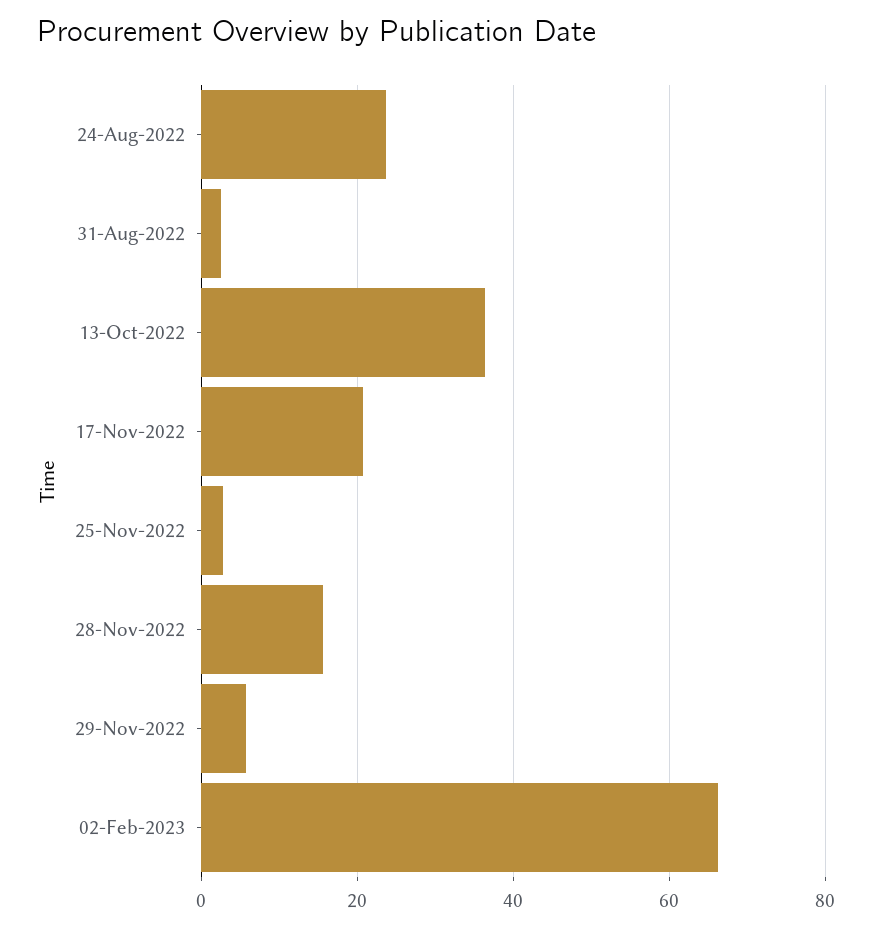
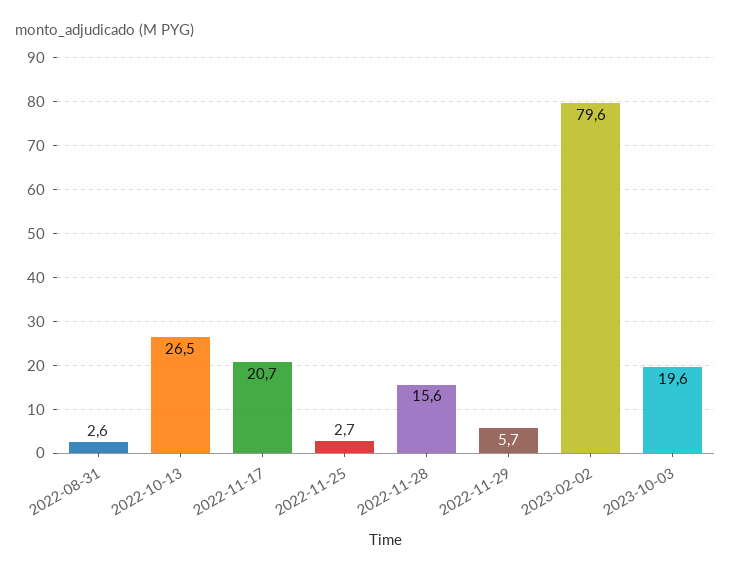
24-Aug-2022: 24 -> none
13-Oct-2022: 36 -> 26.5
02-Feb-2023: 66 -> 79.6
2023-10-03: none -> 19.6

